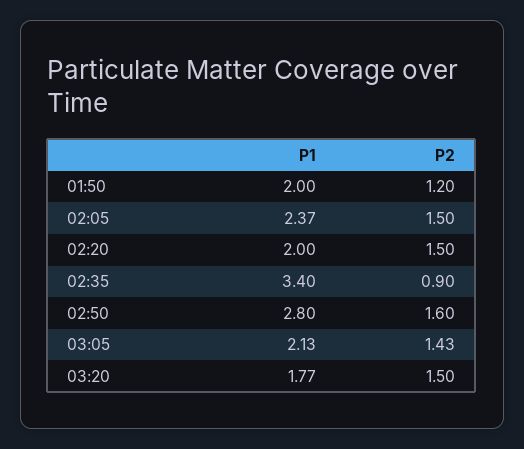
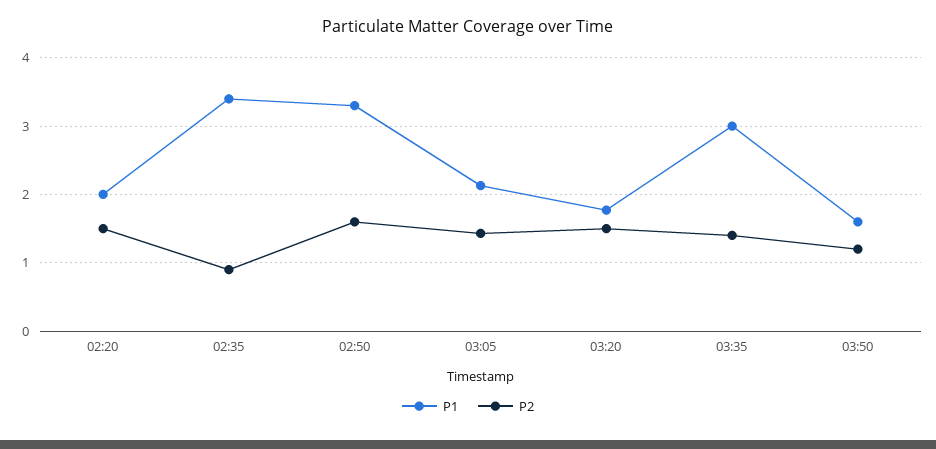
P1, 01:50: 2 -> none
P2, 01:50: 1.2 -> none
P1, 02:05: 2.37 -> none
P2, 02:05: 1.5 -> none
P1, 02:50: 2.8 -> 3.3
P1, 03:35: none -> 3
P2, 03:35: none -> 1.4
P1, 03:50: none -> 1.6
P2, 03:50: none -> 1.2

